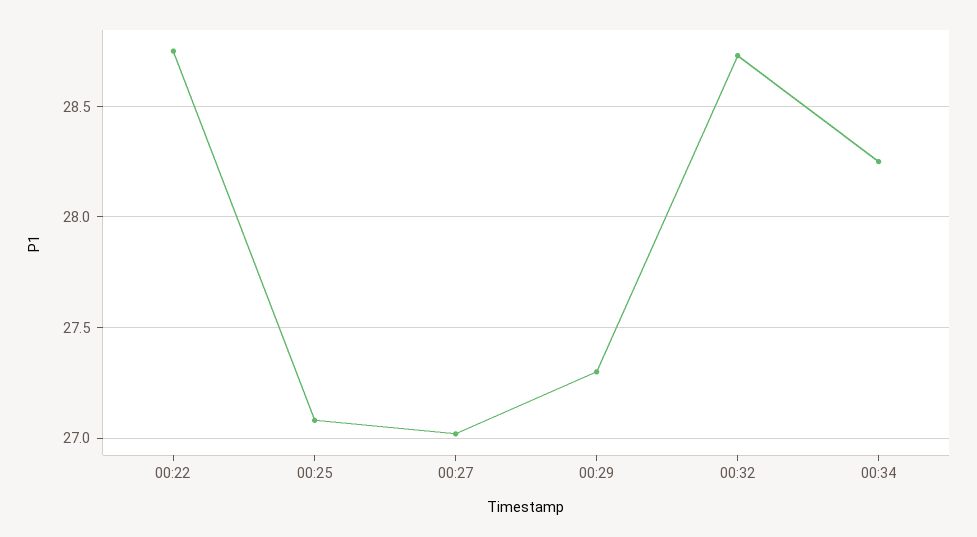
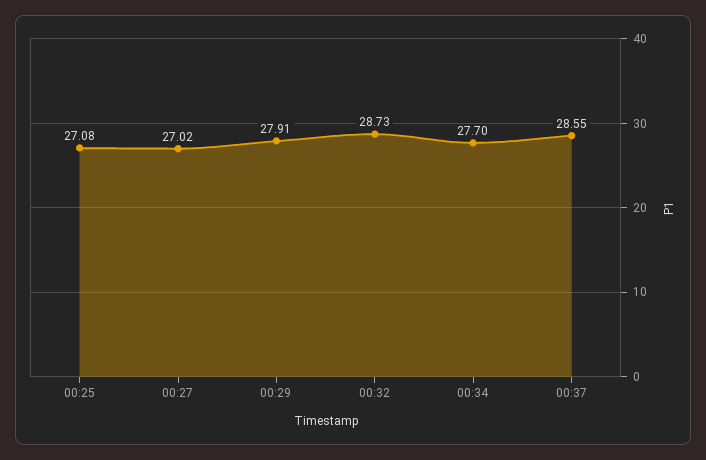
00:22: 28.75 -> none
00:29: 27.3 -> 27.91
00:34: 28.25 -> 27.7
00:37: none -> 28.55

